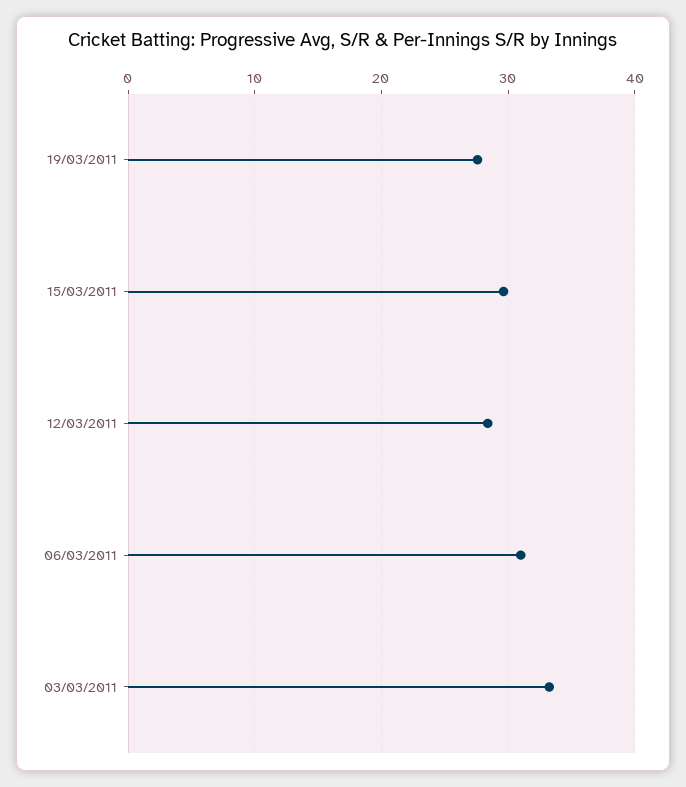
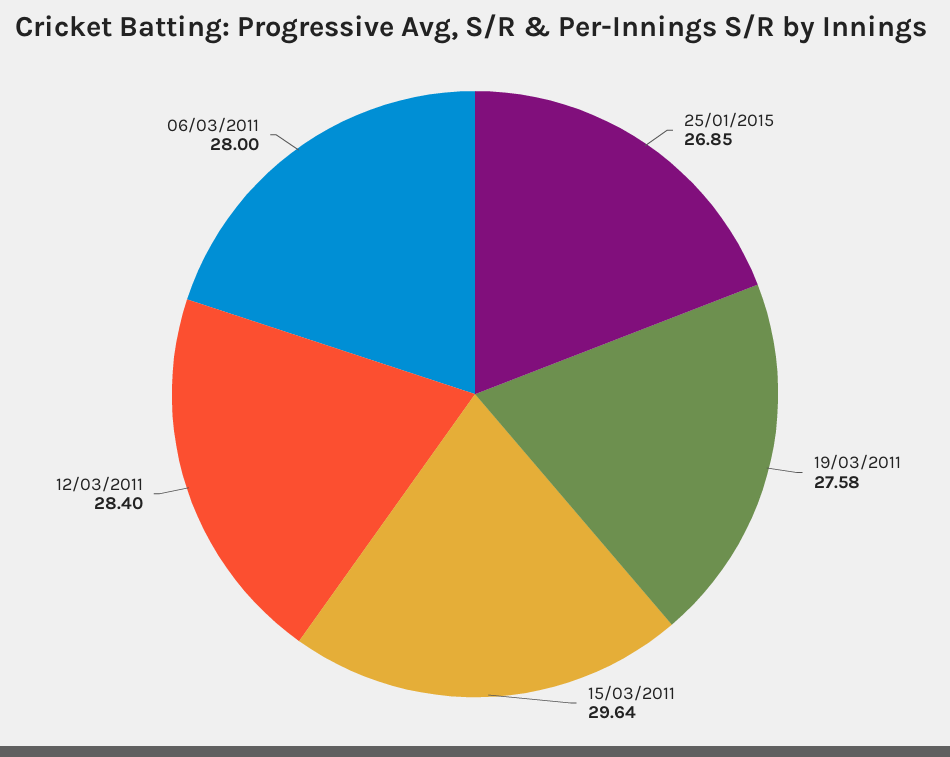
06/03/2011: 31 -> 28
03/03/2011: 33 -> none
25/01/2015: none -> 26.85

